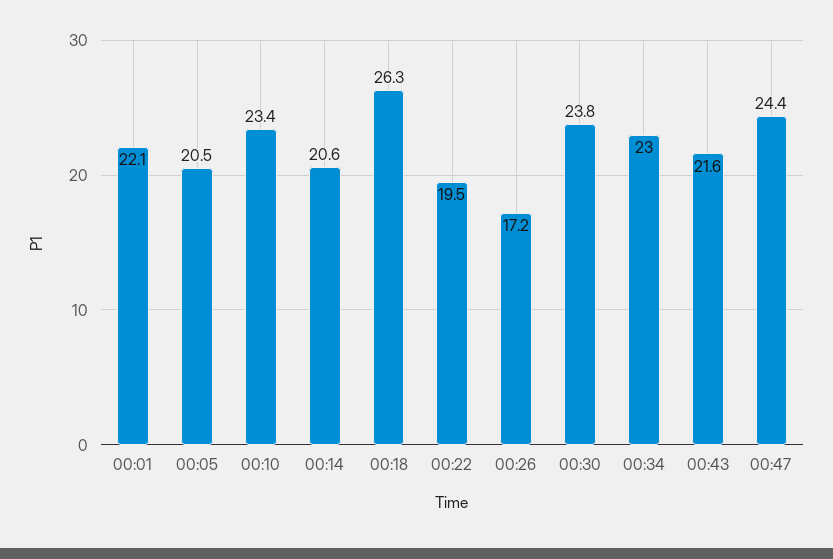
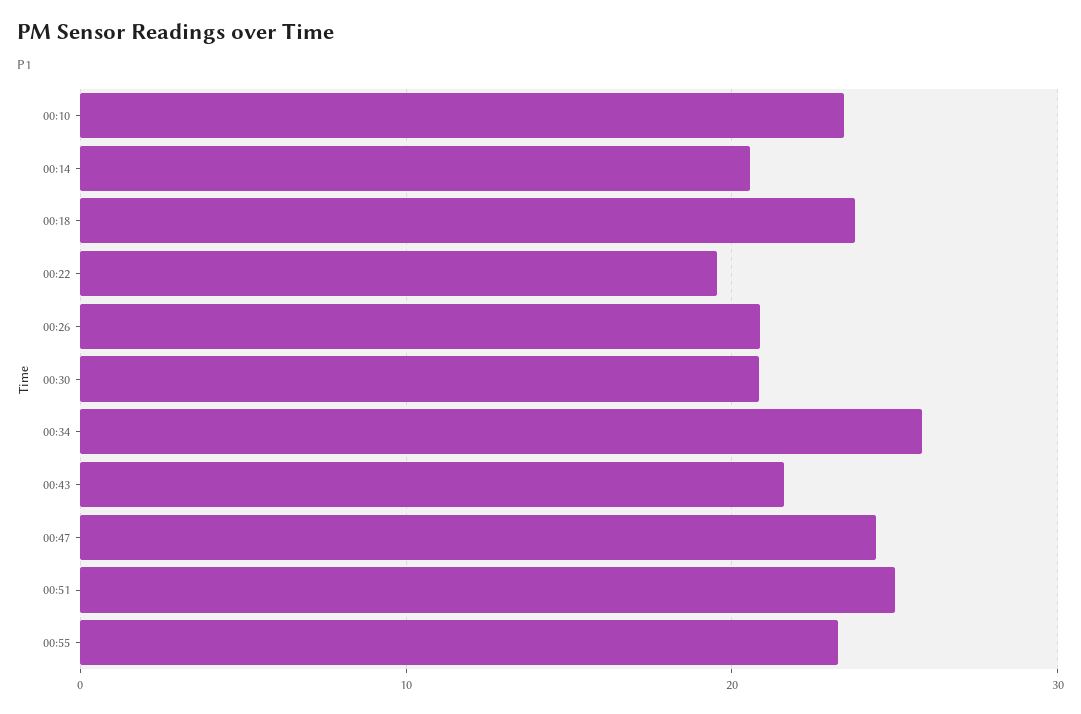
00:01: 22.1 -> none
00:05: 20.5 -> none
00:18: 26.3 -> 24
00:26: 17.2 -> 21
00:30: 23.8 -> 21
00:34: 23 -> 26
00:51: none -> 25
00:55: none -> 23

